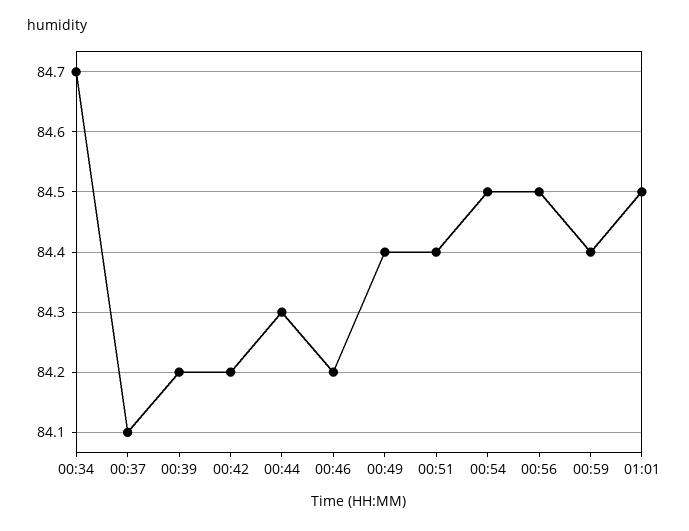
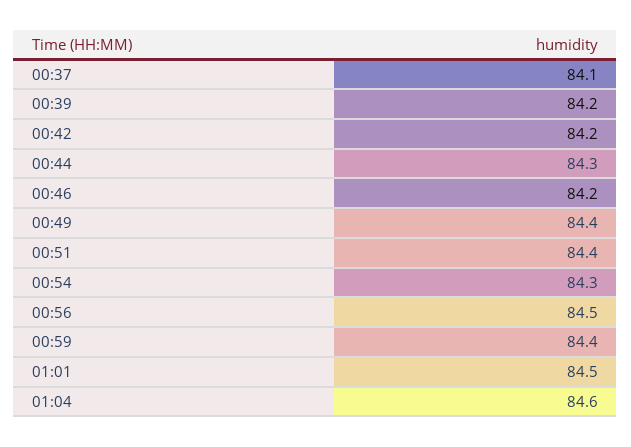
00:34: 84.7 -> none
00:54: 84.5 -> 84.3
01:04: none -> 84.6

